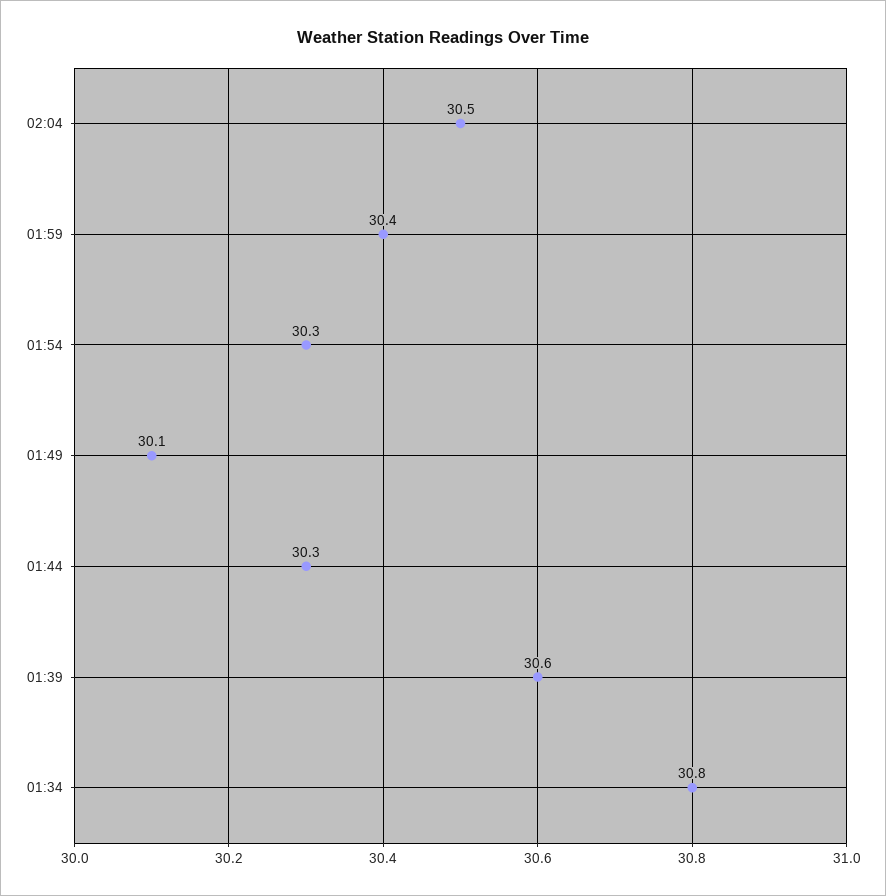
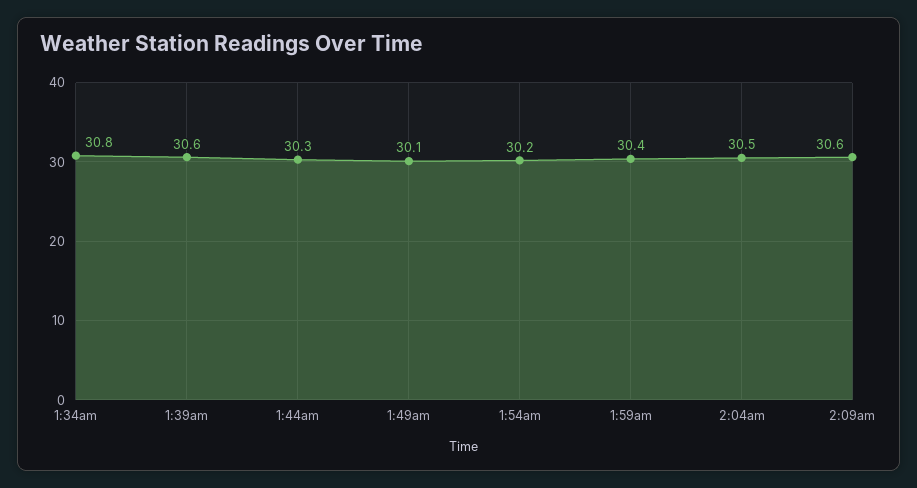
01:54: 30.3 -> 30.2
2:09am: none -> 30.6

